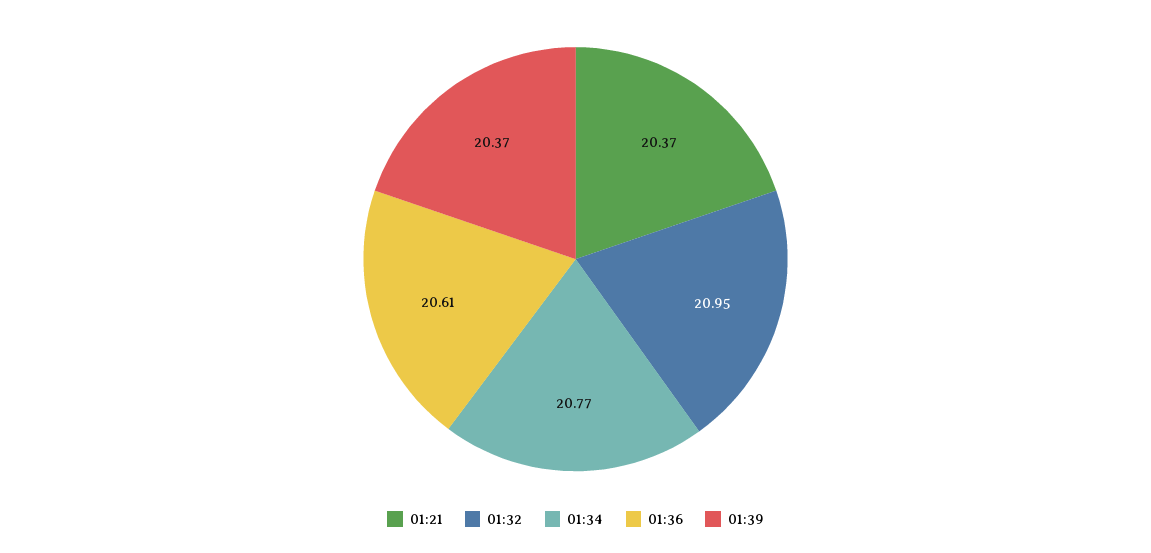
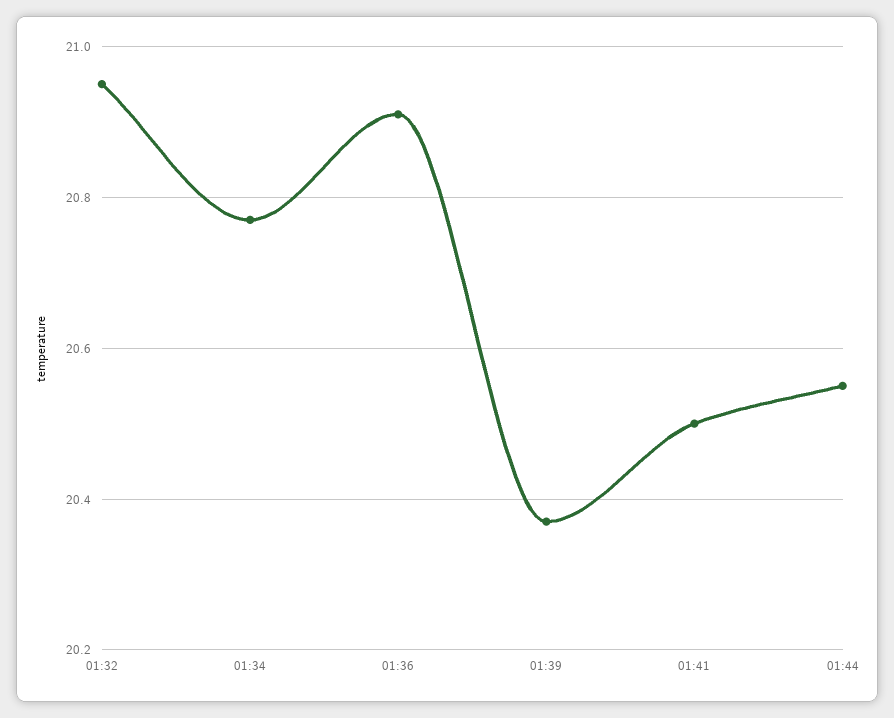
01:21: 20.37 -> none
01:36: 20.61 -> 20.9
01:41: none -> 20.5
01:44: none -> 20.55

